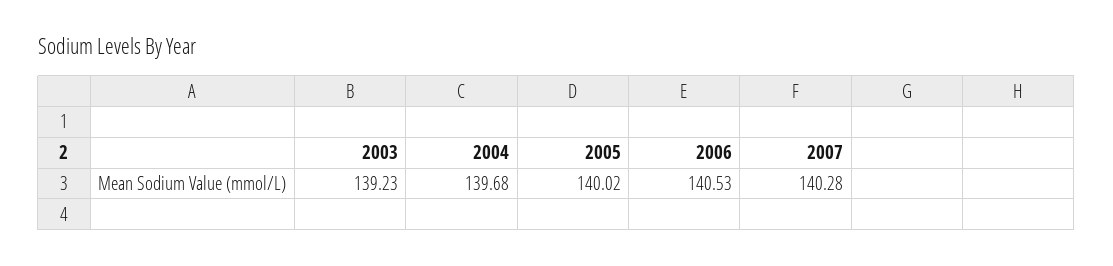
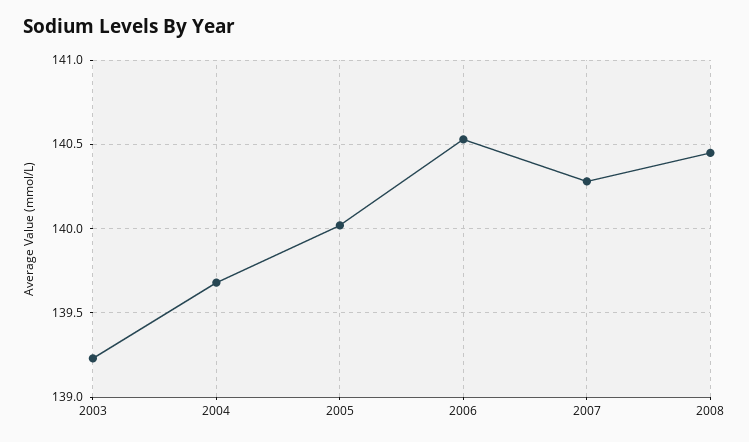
2008: none -> 140.45

